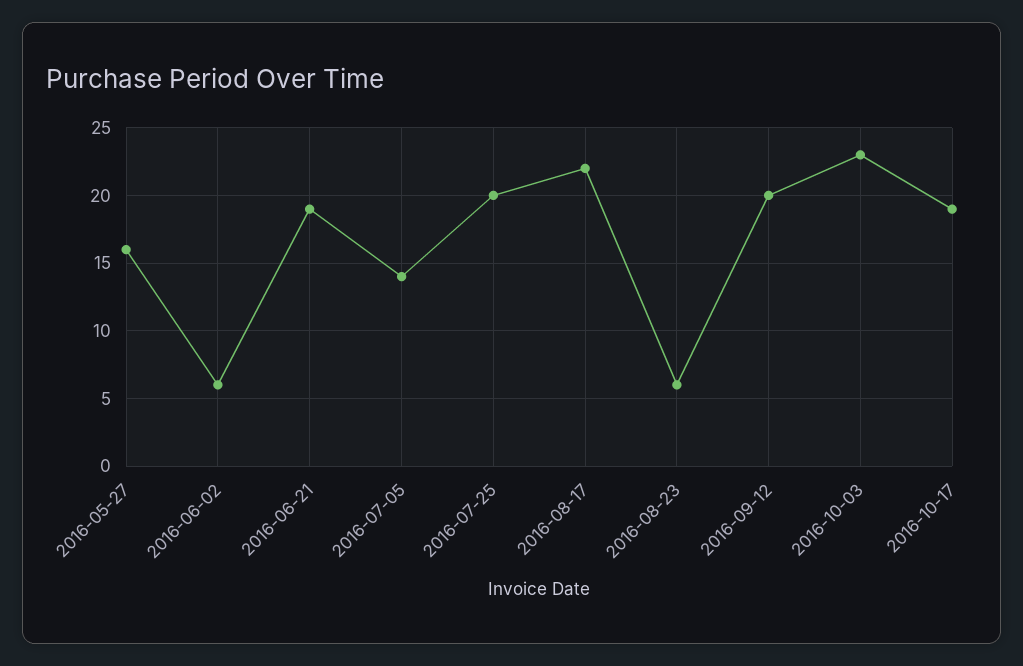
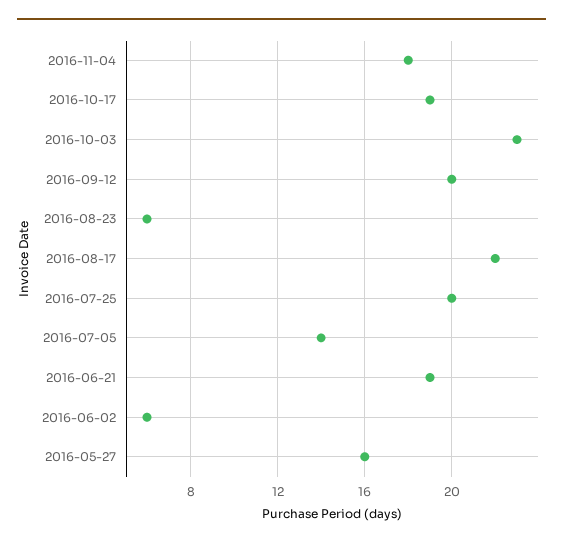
2016-11-04: none -> 18

